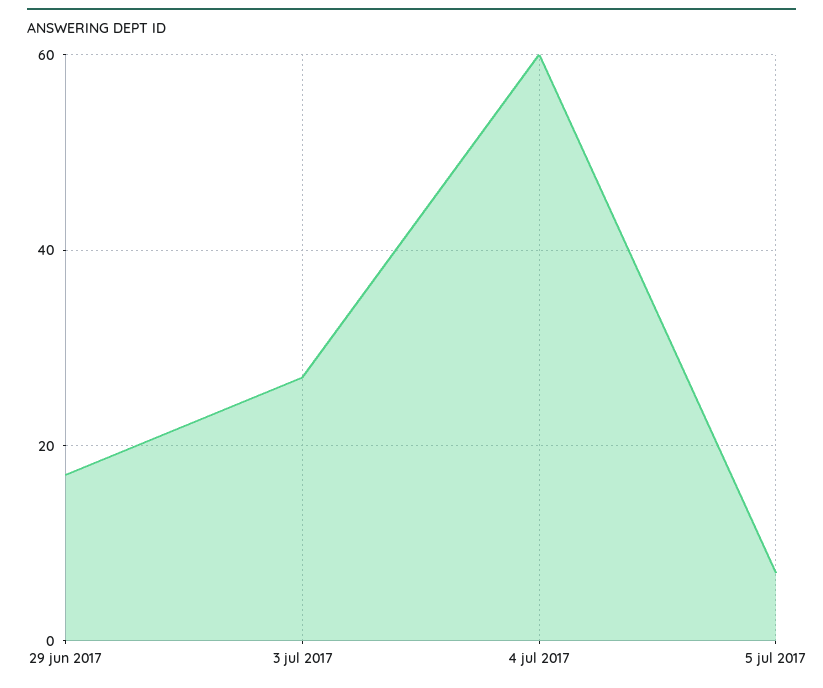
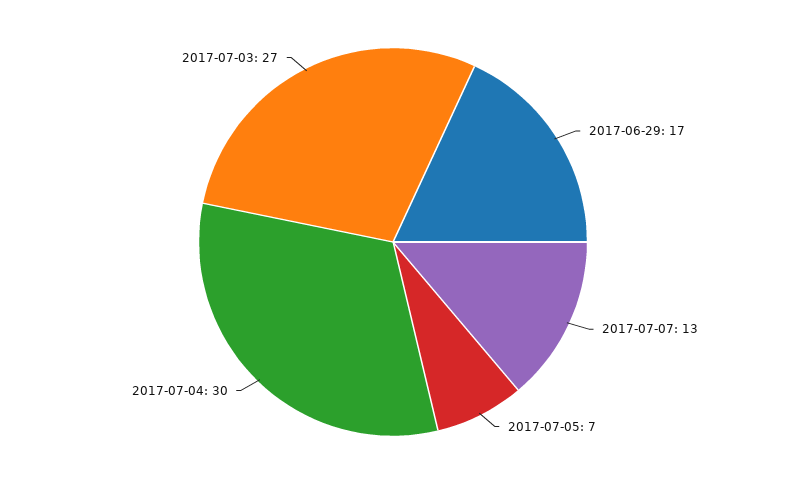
4 jul 2017: 60 -> 30
2017-07-07: none -> 13

